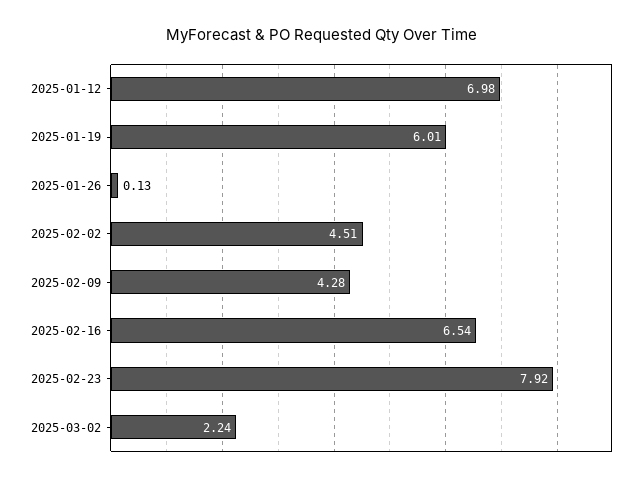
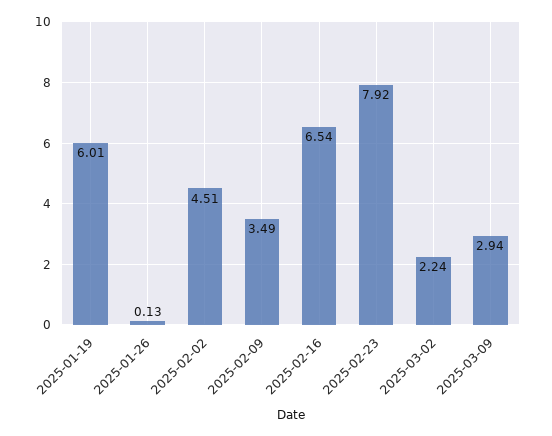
2025-01-12: 6.98 -> none
2025-02-09: 4.28 -> 3.49
2025-03-09: none -> 2.94

